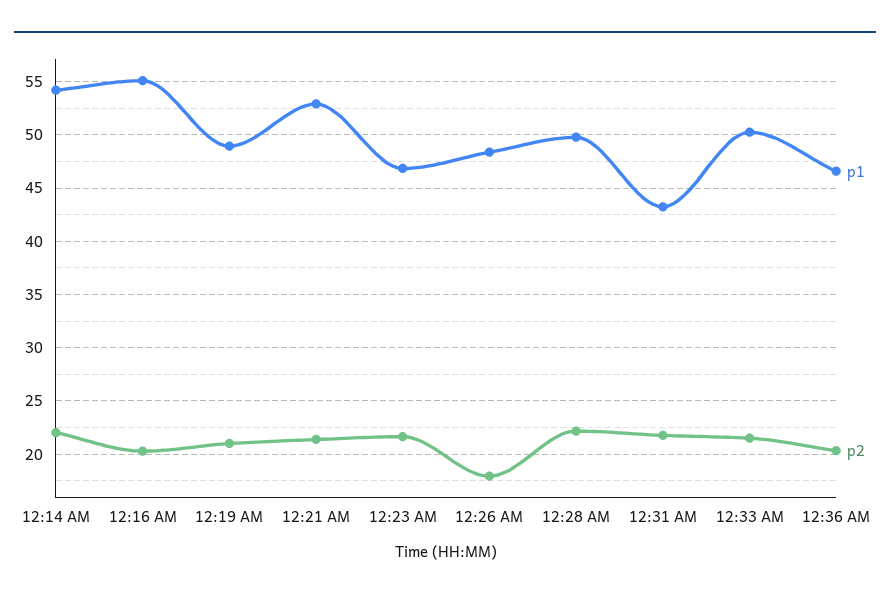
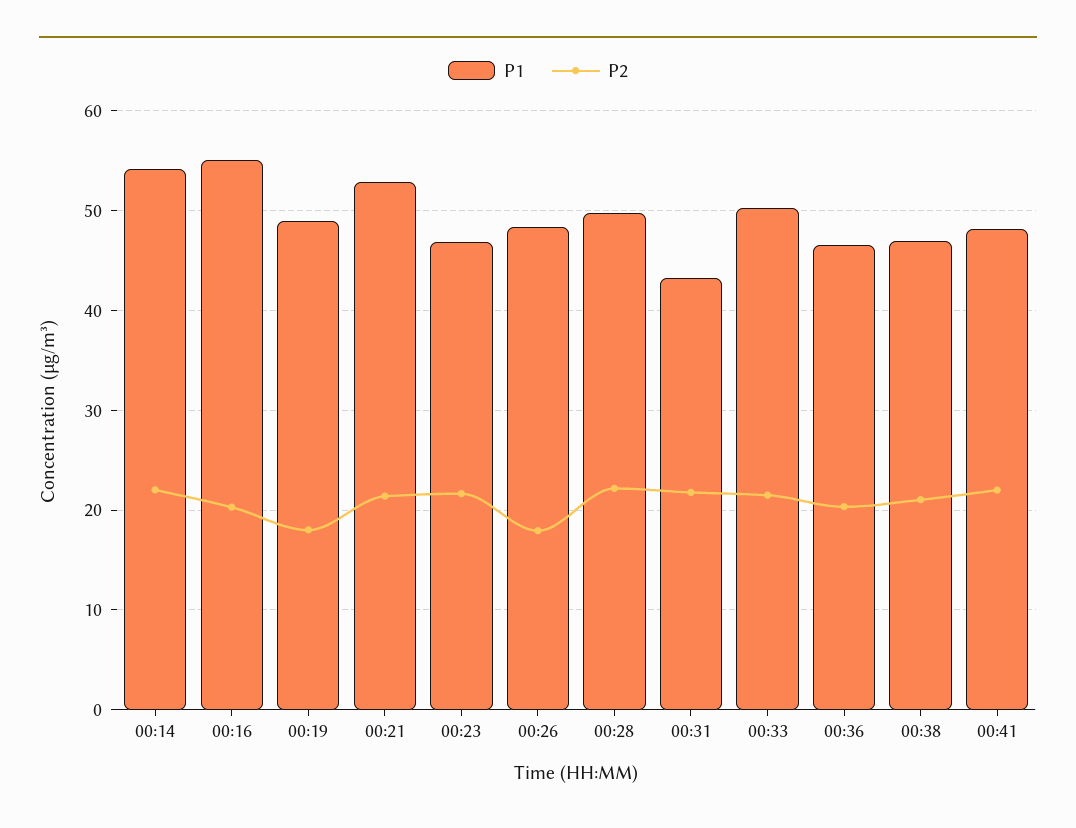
p2, 12:19 AM: 21 -> 18
p1, 00:38: none -> 47
p2, 00:38: none -> 21
p1, 00:41: none -> 48
p2, 00:41: none -> 22

